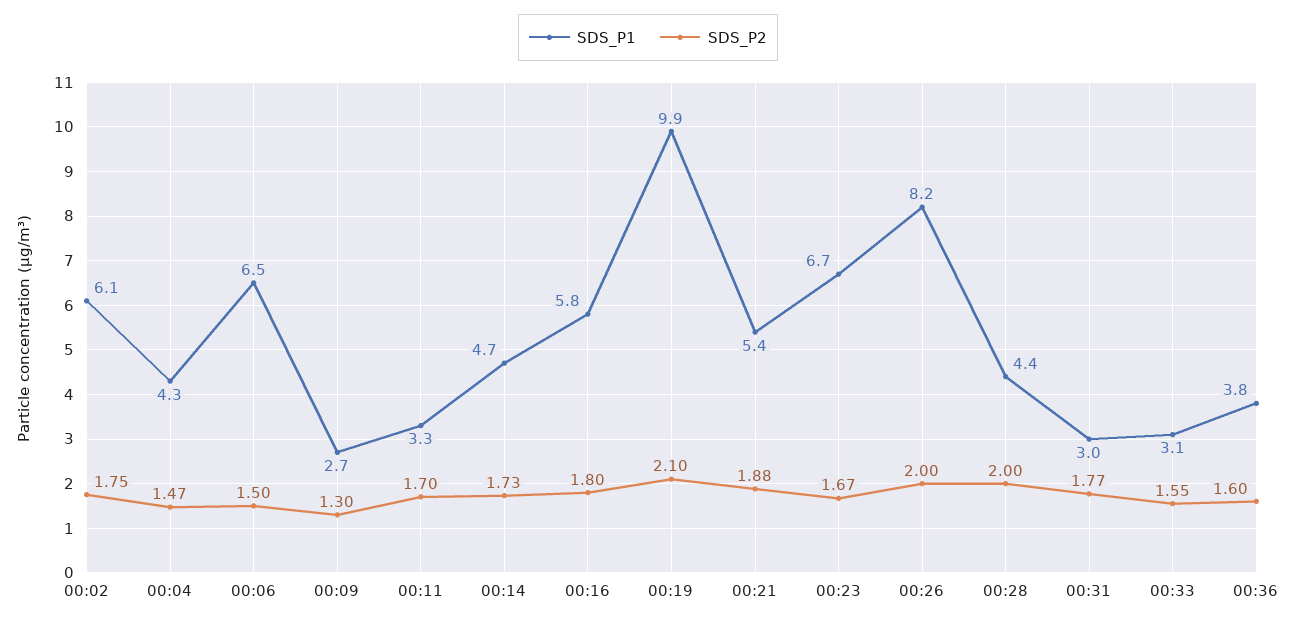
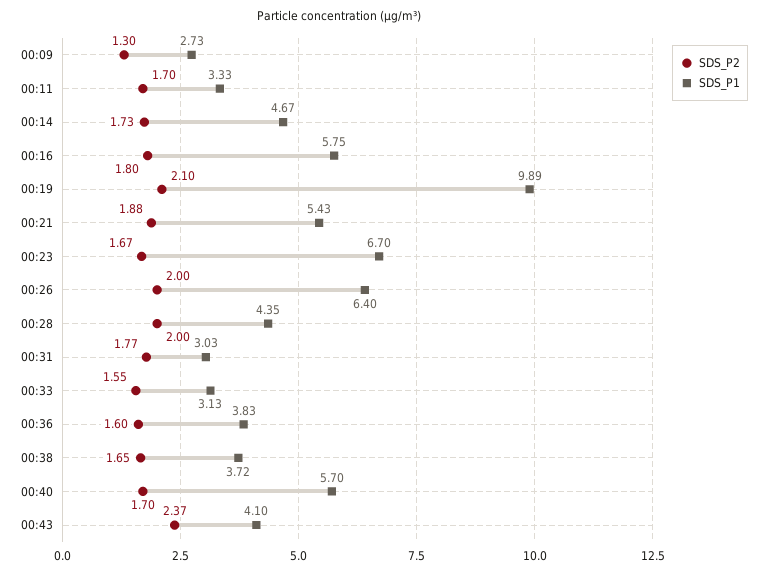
SDS_P1, 00:02: 6.1 -> none
SDS_P2, 00:02: 1.75 -> none
SDS_P1, 00:04: 4.3 -> none
SDS_P2, 00:04: 1.47 -> none
SDS_P1, 00:06: 6.5 -> none
SDS_P2, 00:06: 1.5 -> none
SDS_P1, 00:26: 8.2 -> 6.4
SDS_P2, 00:38: none -> 1.65
SDS_P1, 00:38: none -> 3.72
SDS_P2, 00:40: none -> 1.7
SDS_P1, 00:40: none -> 5.7
SDS_P2, 00:43: none -> 2.37
SDS_P1, 00:43: none -> 4.1

